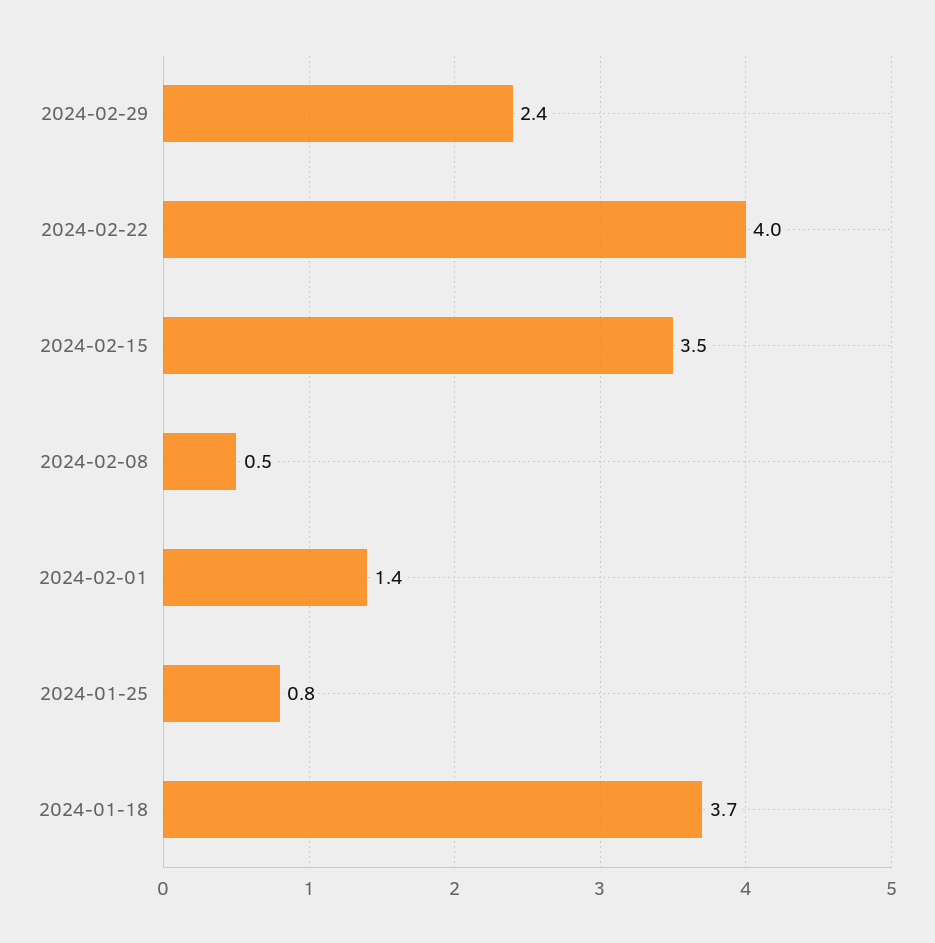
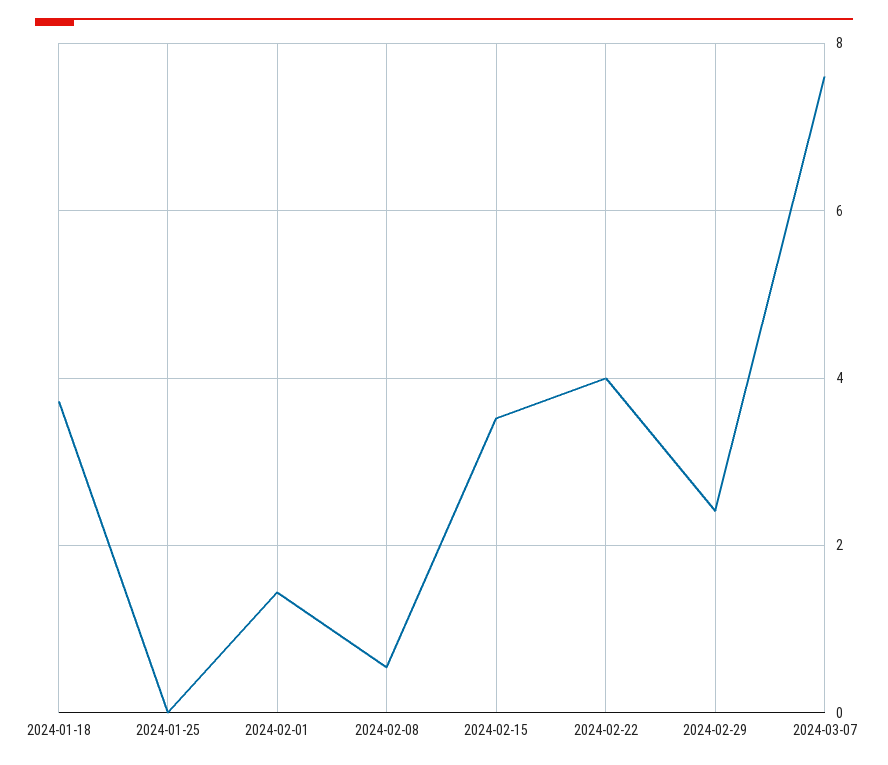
2024-01-25: 0.8 -> 0
2024-03-07: none -> 7.6

